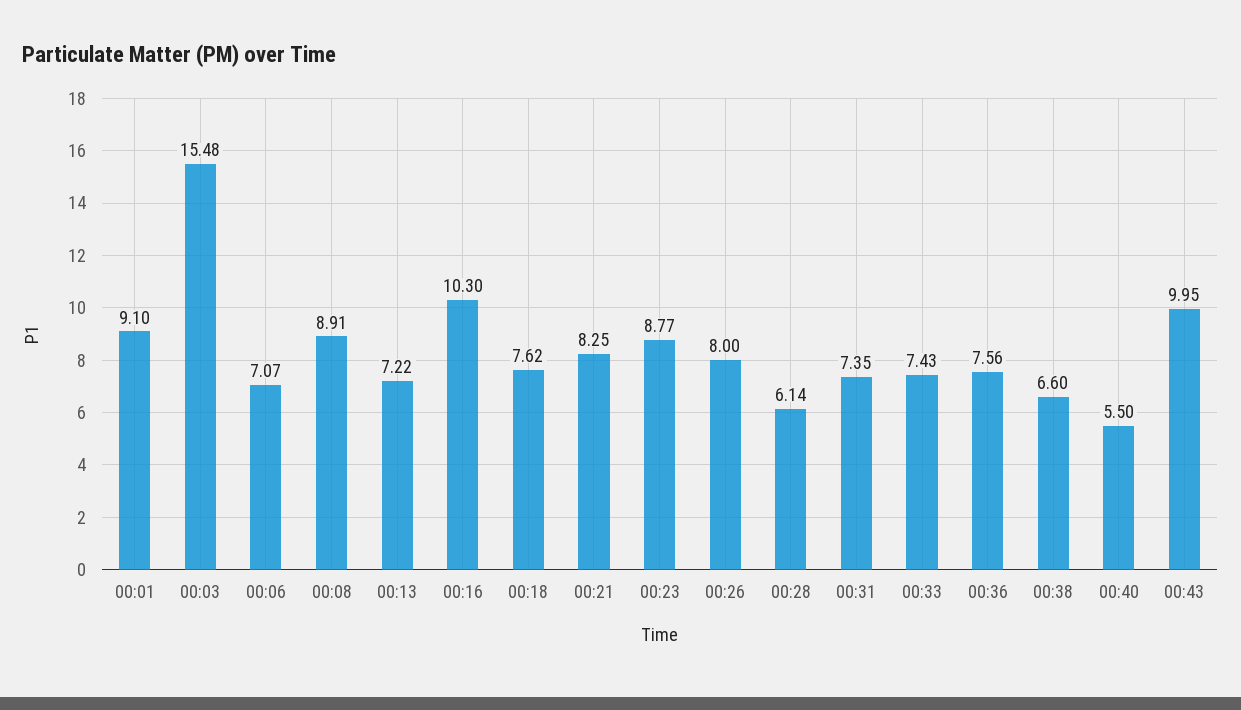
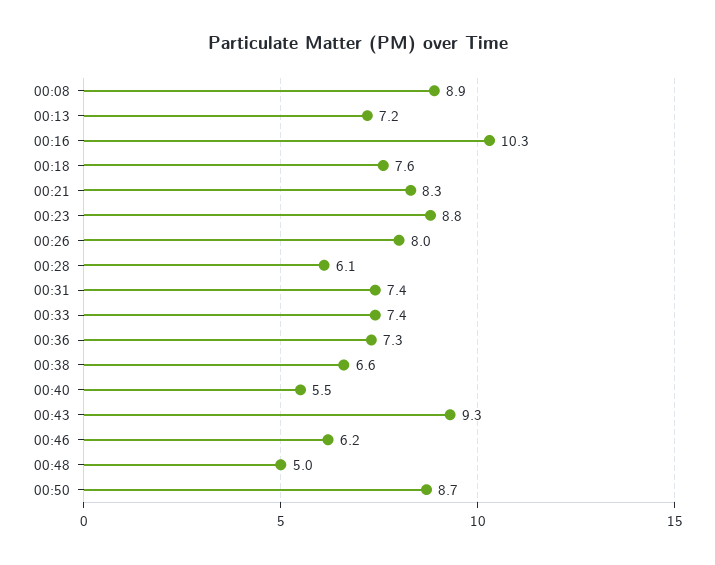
00:01: 9.1 -> none
00:03: 15.48 -> none
00:06: 7.07 -> none
00:36: 7.56 -> 7.3
00:43: 9.95 -> 9.3
00:46: none -> 6.2
00:48: none -> 5
00:50: none -> 8.7

